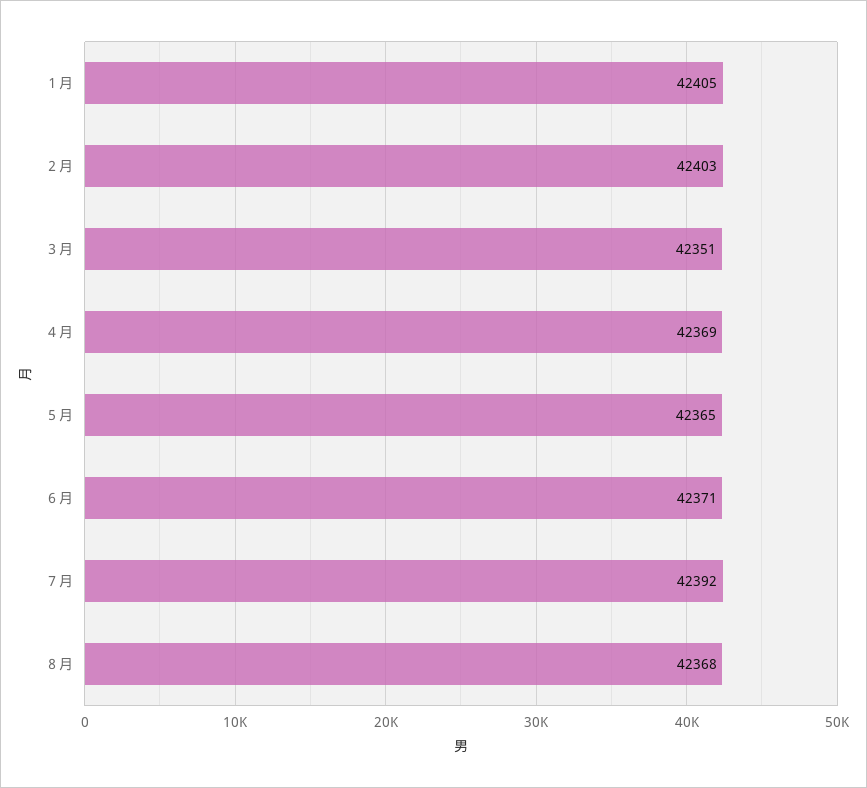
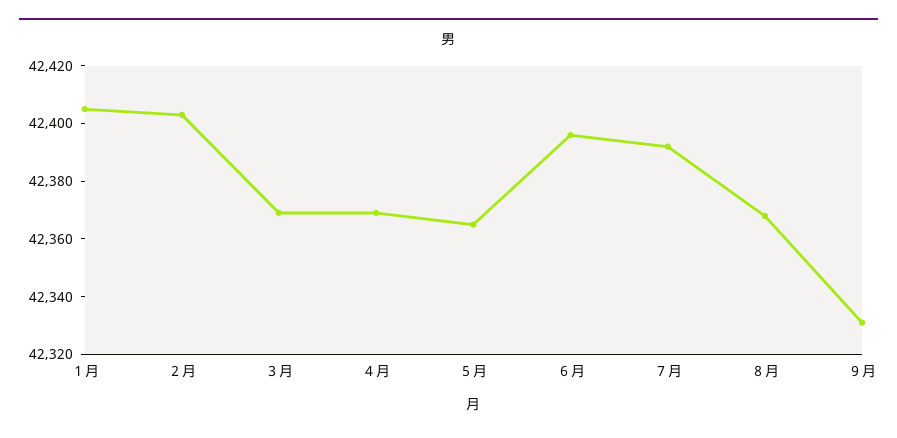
３月: 42351 -> 42370
６月: 42371 -> 42395
９月: none -> 42330

